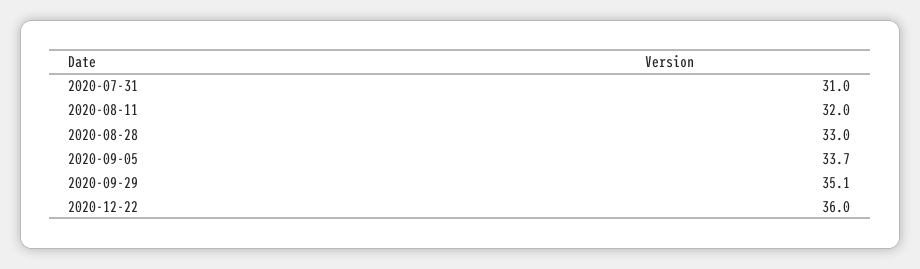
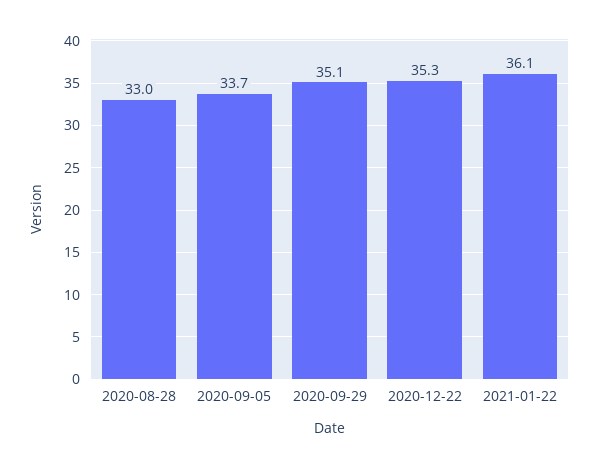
2020-07-31: 31 -> none
2020-08-11: 32 -> none
2020-12-22: 36 -> 35.3
2021-01-22: none -> 36.1

